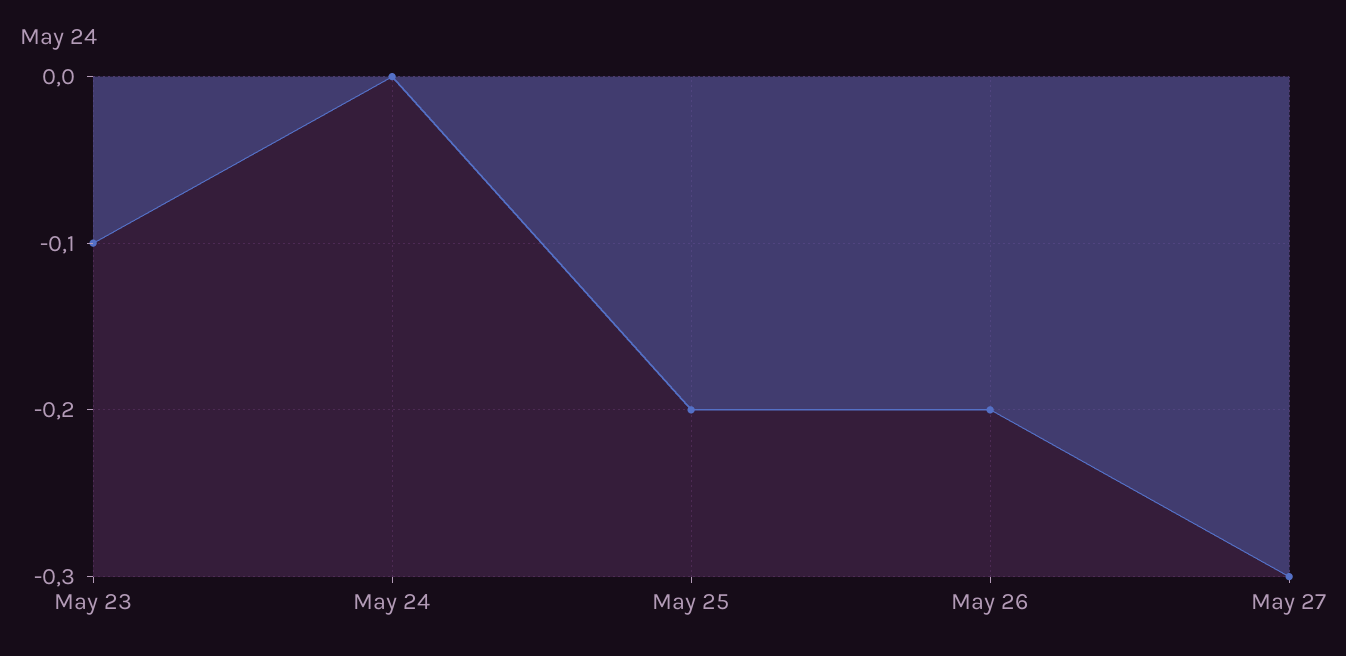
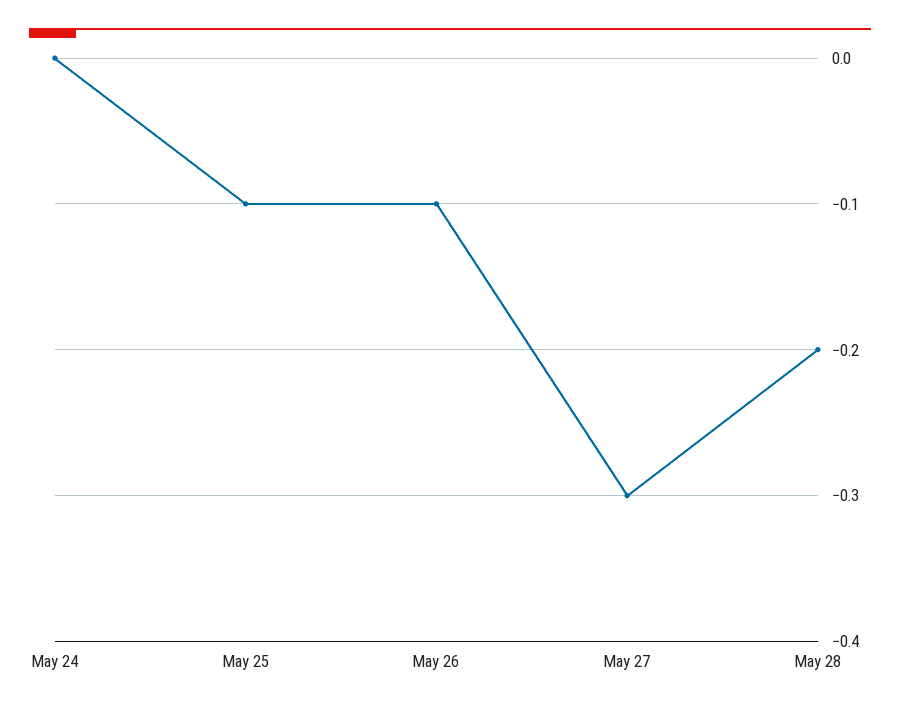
May 23: -0.1 -> none
May 25: -0.2 -> -0.1
May 26: -0.2 -> -0.1
May 28: none -> -0.2

